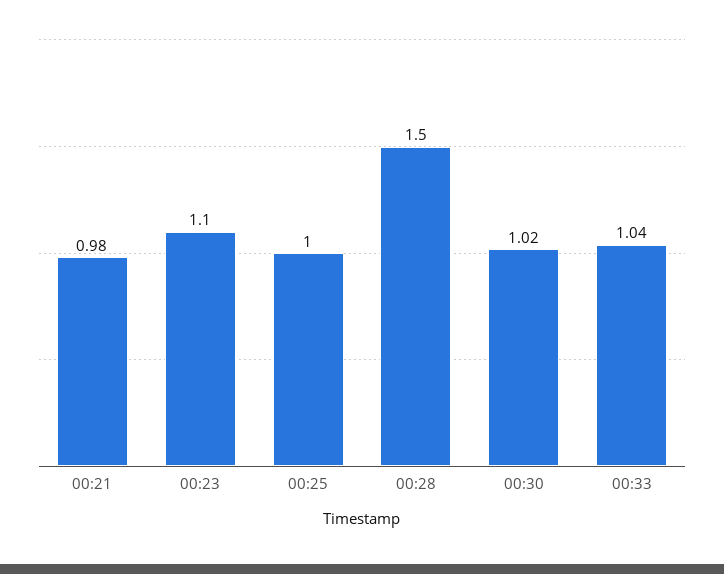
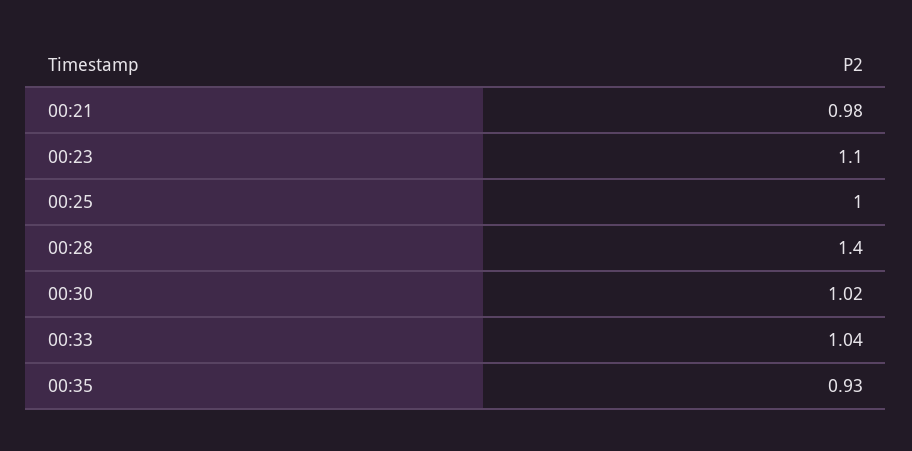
00:28: 1.5 -> 1.4
00:35: none -> 0.93

